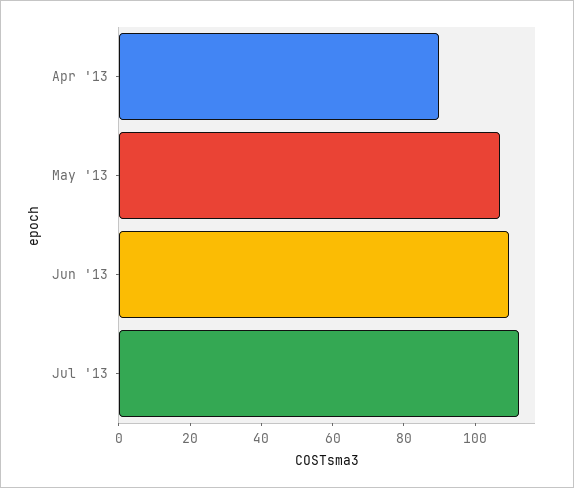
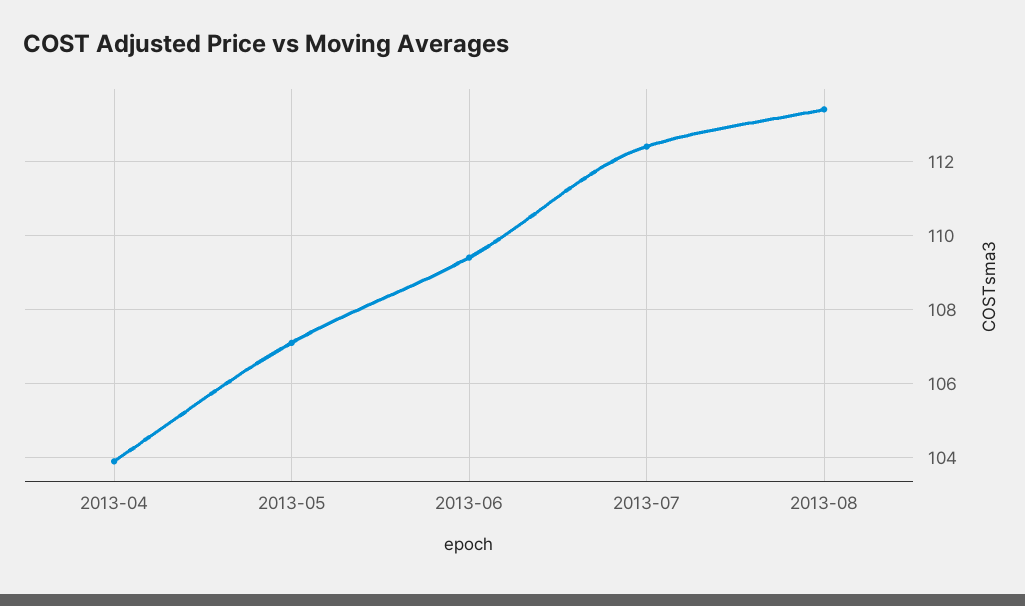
Apr '13: 90 -> 104
2013-08: none -> 113.5

